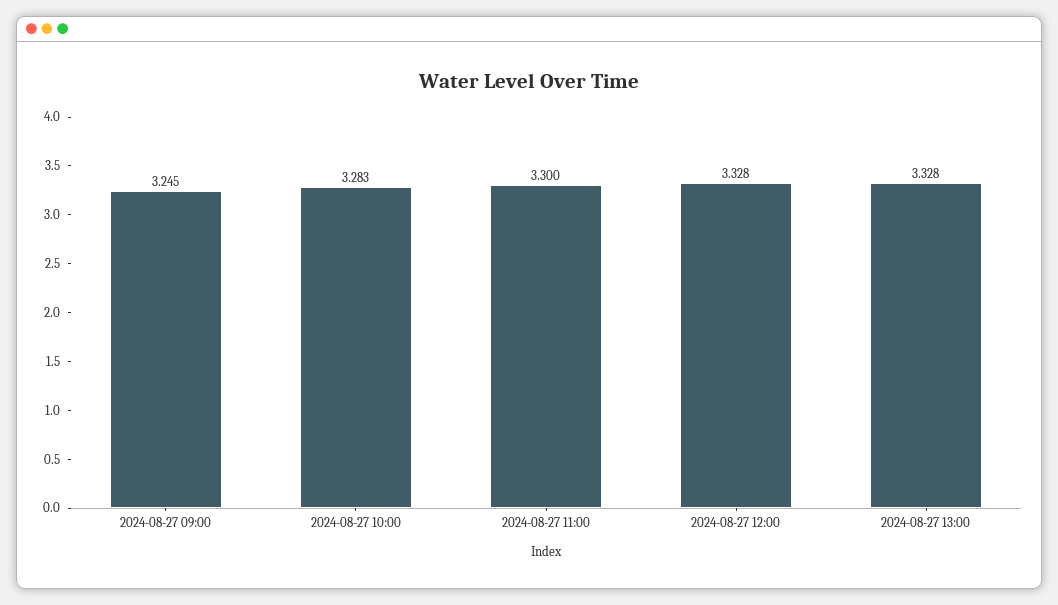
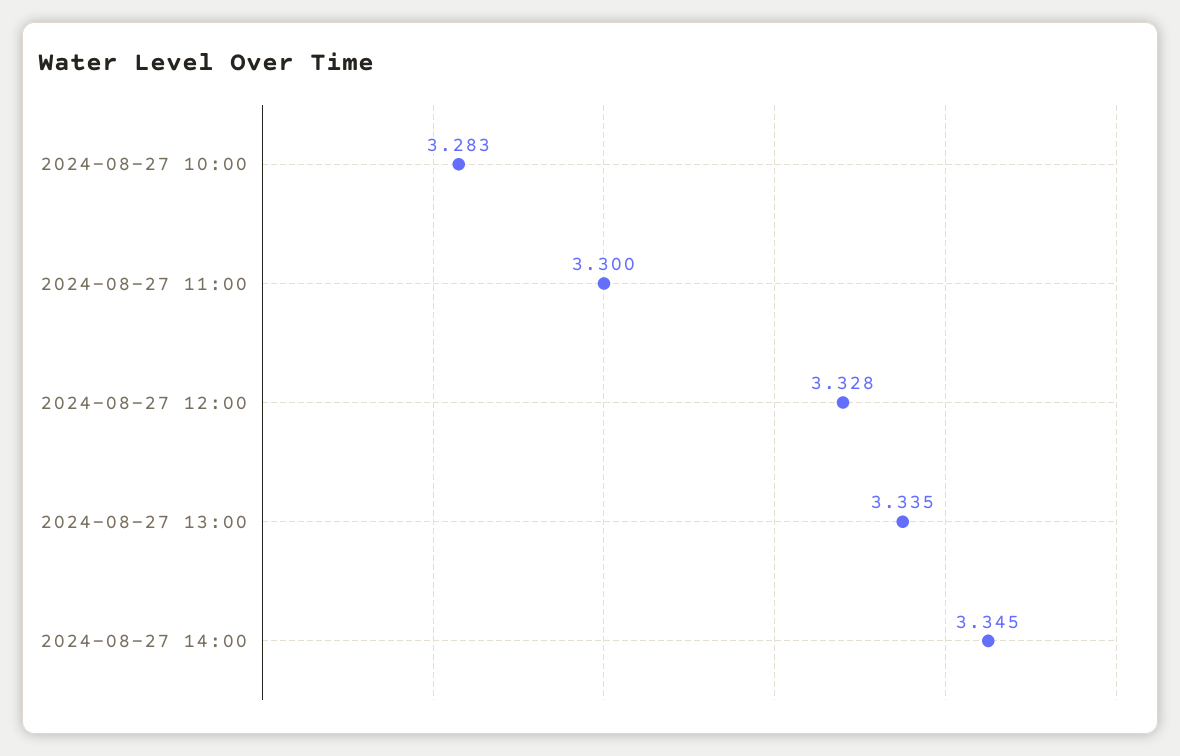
2024-08-27 09:00: 3.245 -> none
2024-08-27 13:00: 3.328 -> 3.335
2024-08-27 14:00: none -> 3.345

